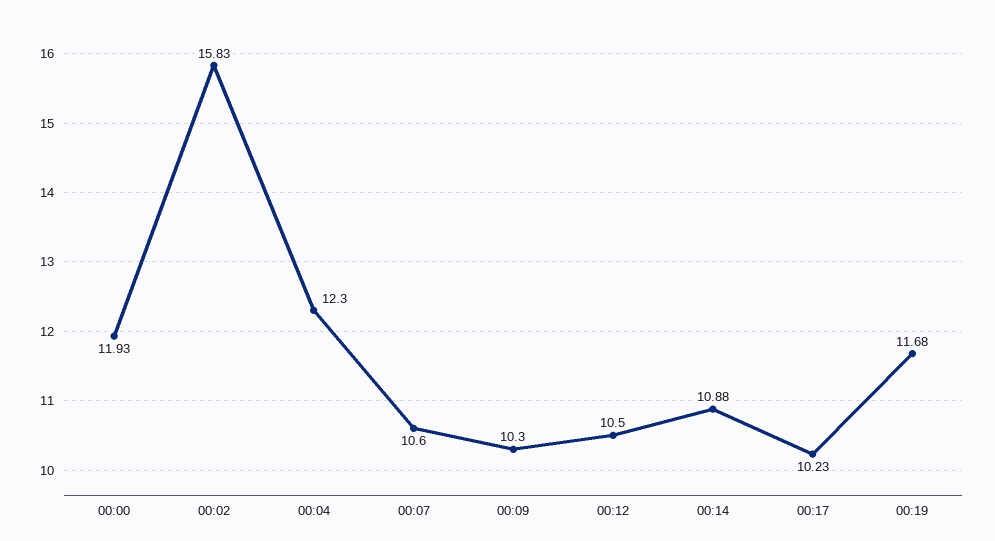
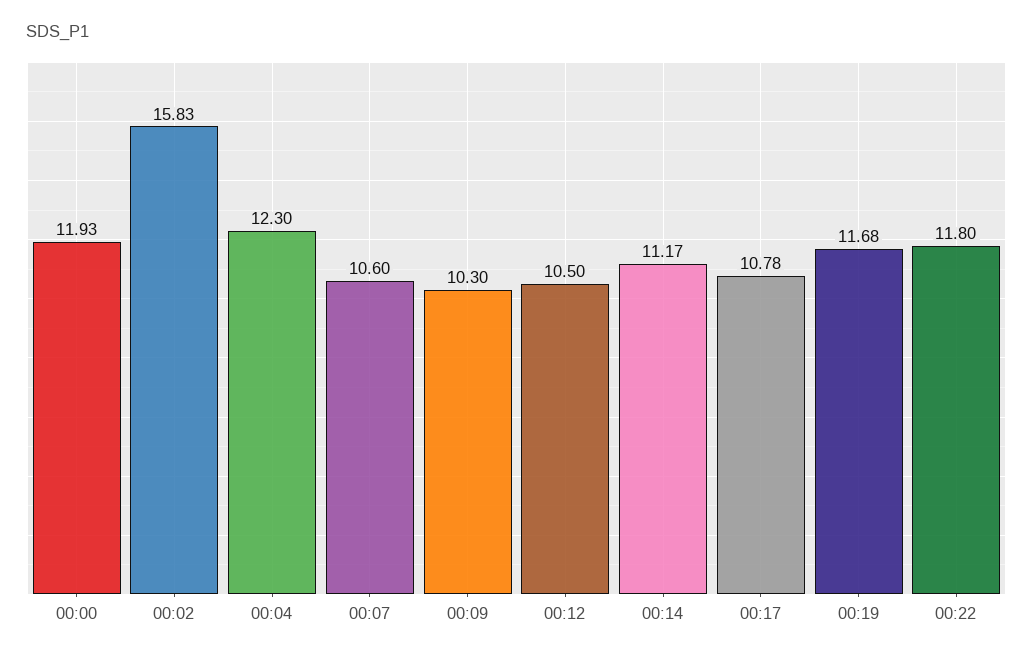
00:14: 10.88 -> 11.17
00:17: 10.23 -> 10.78
00:22: none -> 11.8

